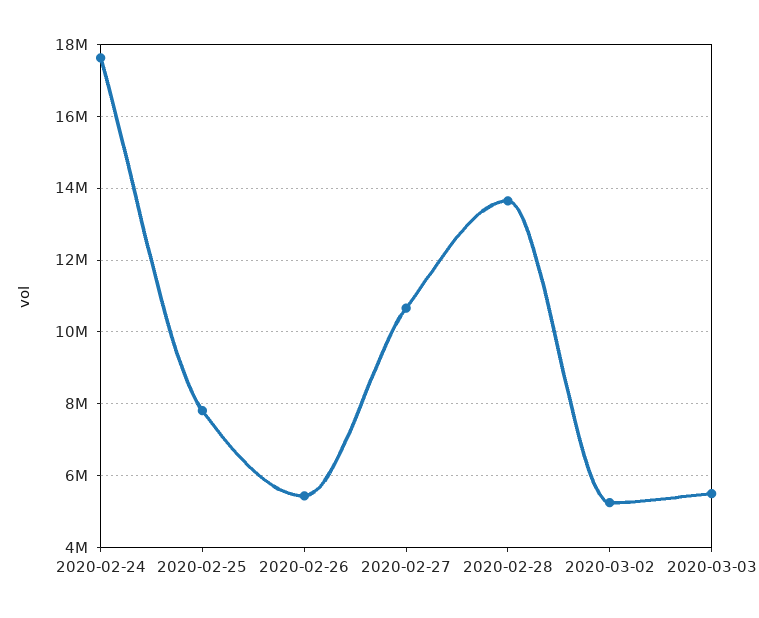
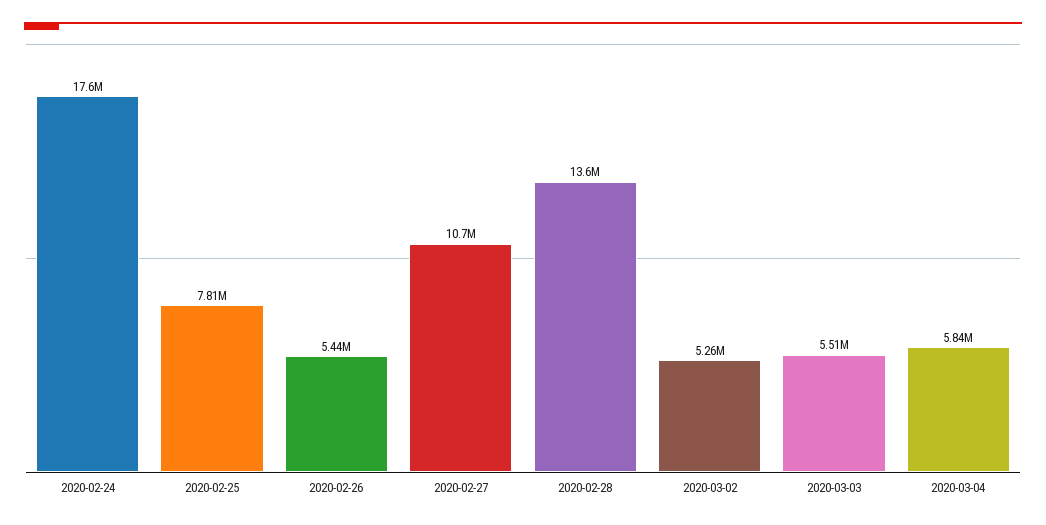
2020-03-04: none -> 5840000

